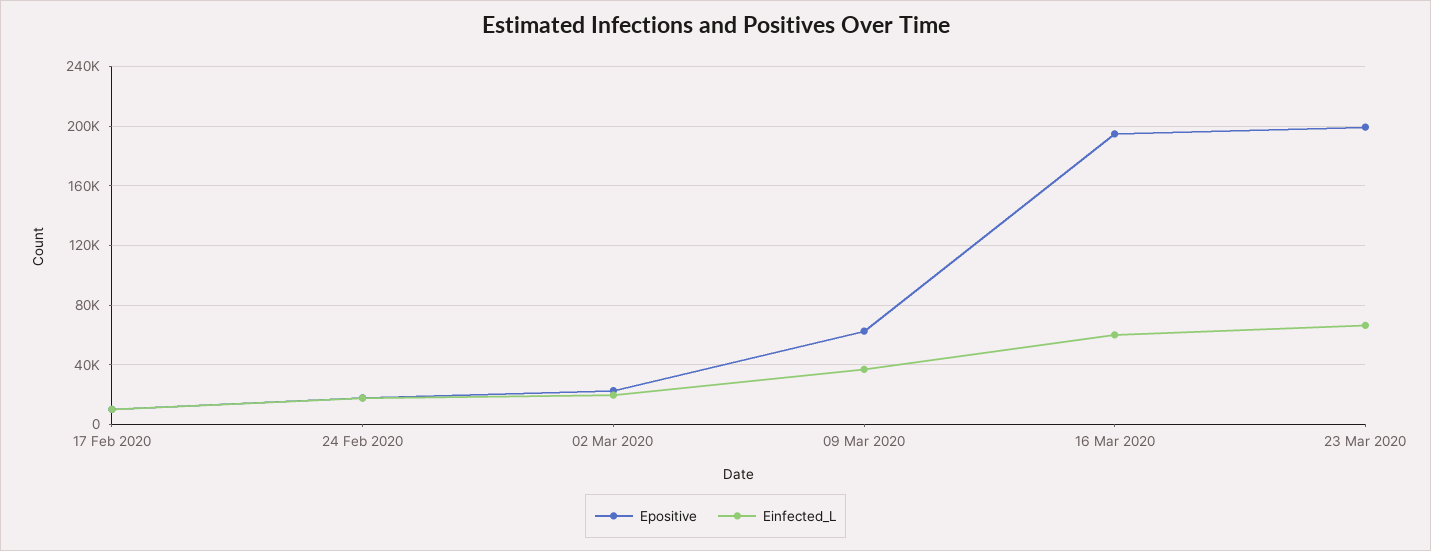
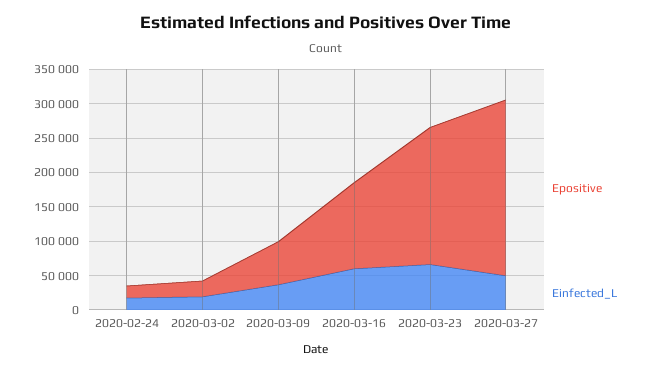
Epositive, 17 Feb 2020: 10000 -> none
Einfected_L, 17 Feb 2020: 10000 -> none
Epositive, 16 Mar 2020: 195000 -> 125000
Epositive, 2020-03-27: none -> 250000
Einfected_L, 2020-03-27: none -> 50000

